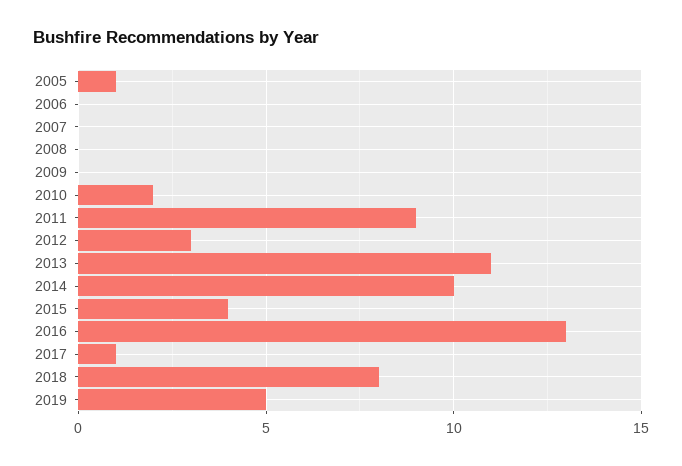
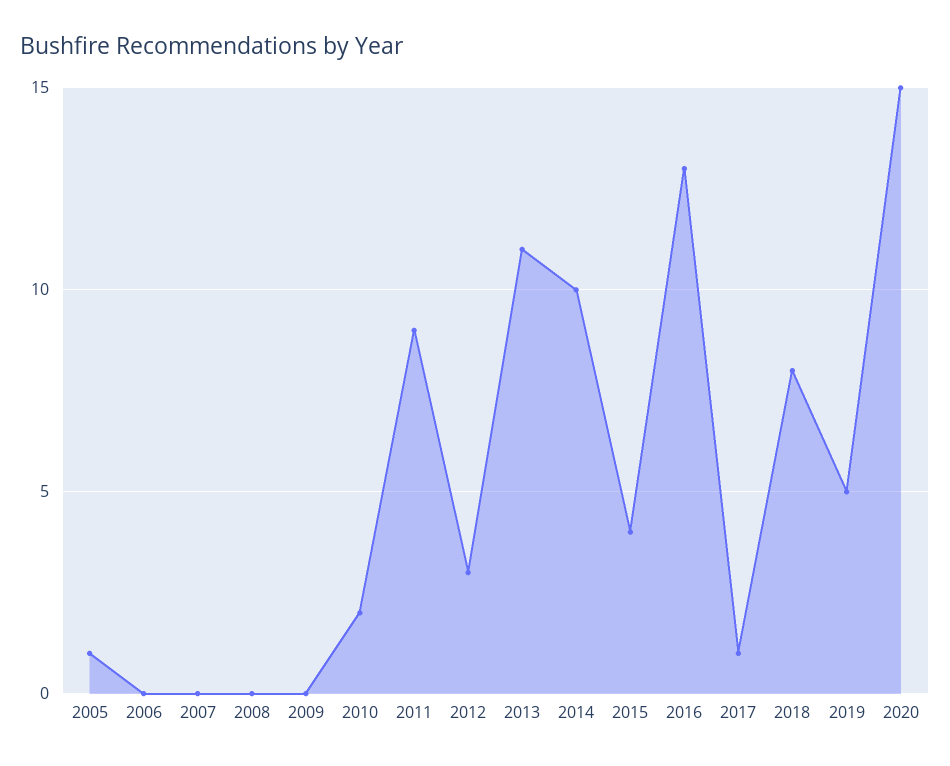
2020: none -> 15

